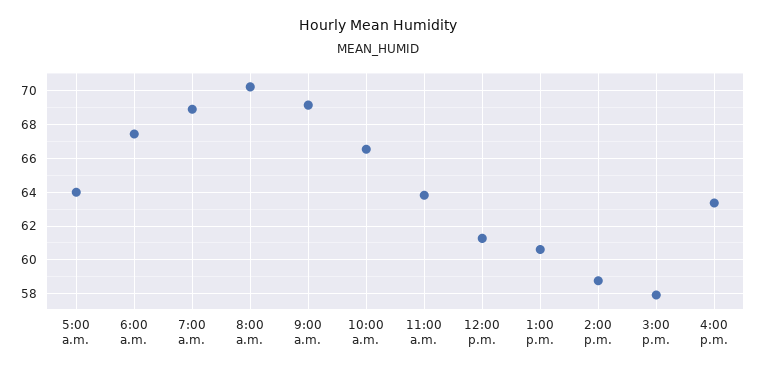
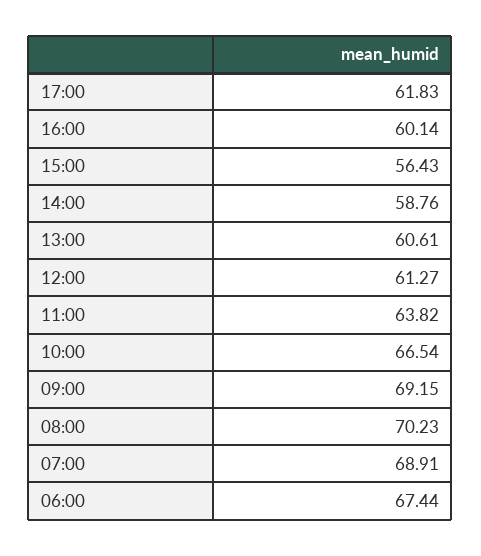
5:00 a.m.: 64 -> none
3:00 p.m.: 58 -> 56.43
4:00 p.m.: 63.5 -> 60.14
17:00: none -> 61.83

